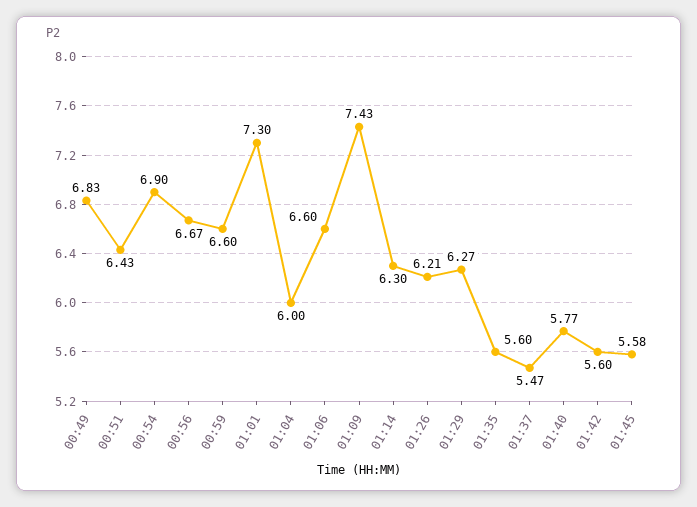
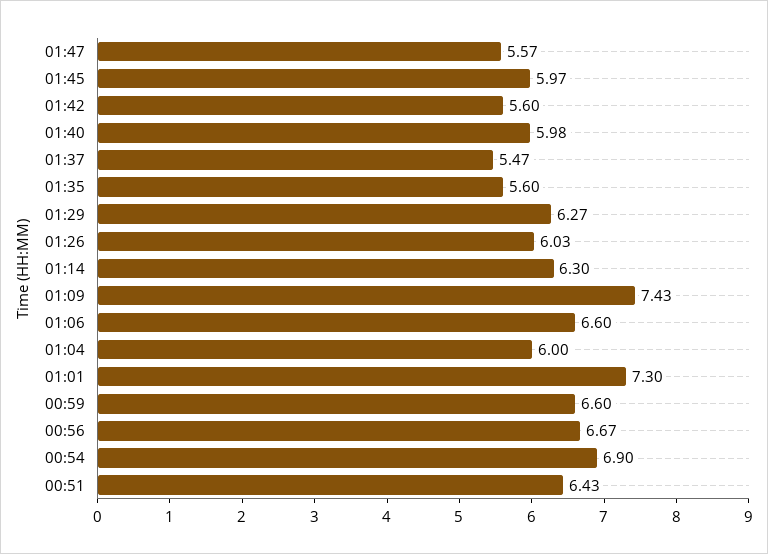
00:49: 6.83 -> none
01:26: 6.21 -> 6.03
01:40: 5.77 -> 5.98
01:45: 5.58 -> 5.97
01:47: none -> 5.57

